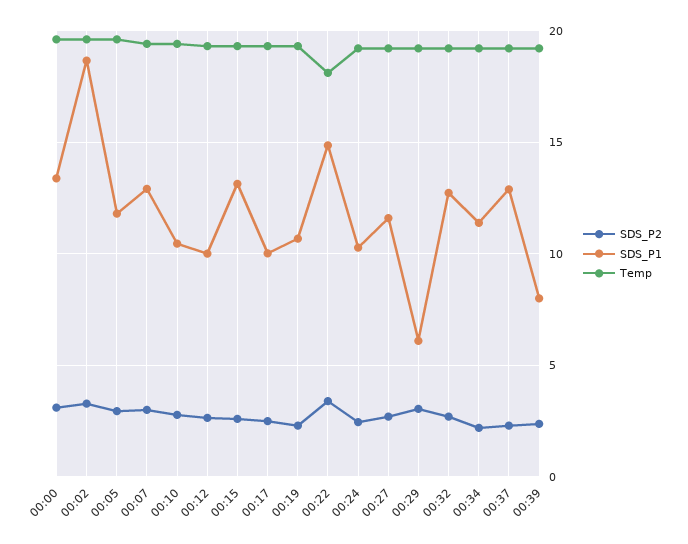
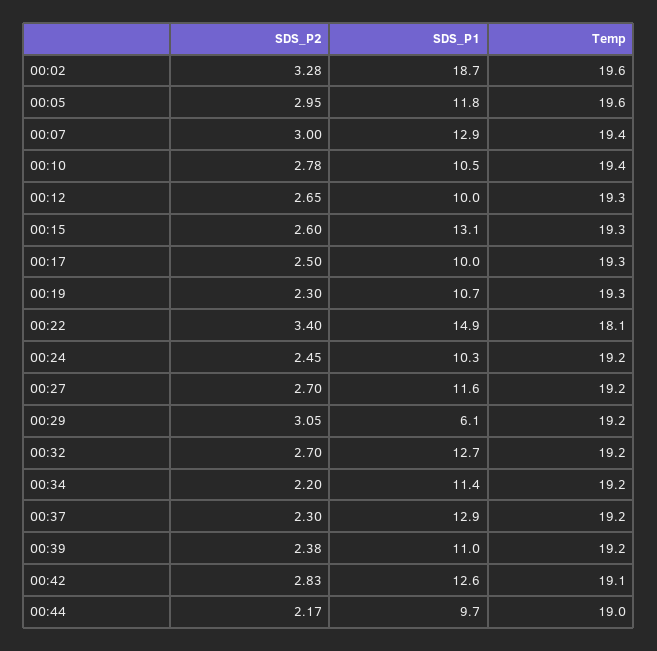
SDS_P2, 00:00: 3 -> none
SDS_P1, 00:00: 13.5 -> none
Temp, 00:00: 19.5 -> none
SDS_P1, 00:39: 8 -> 11
SDS_P2, 00:42: none -> 2.83
SDS_P1, 00:42: none -> 12.6
Temp, 00:42: none -> 19.1
SDS_P2, 00:44: none -> 2.17
SDS_P1, 00:44: none -> 9.7
Temp, 00:44: none -> 19

